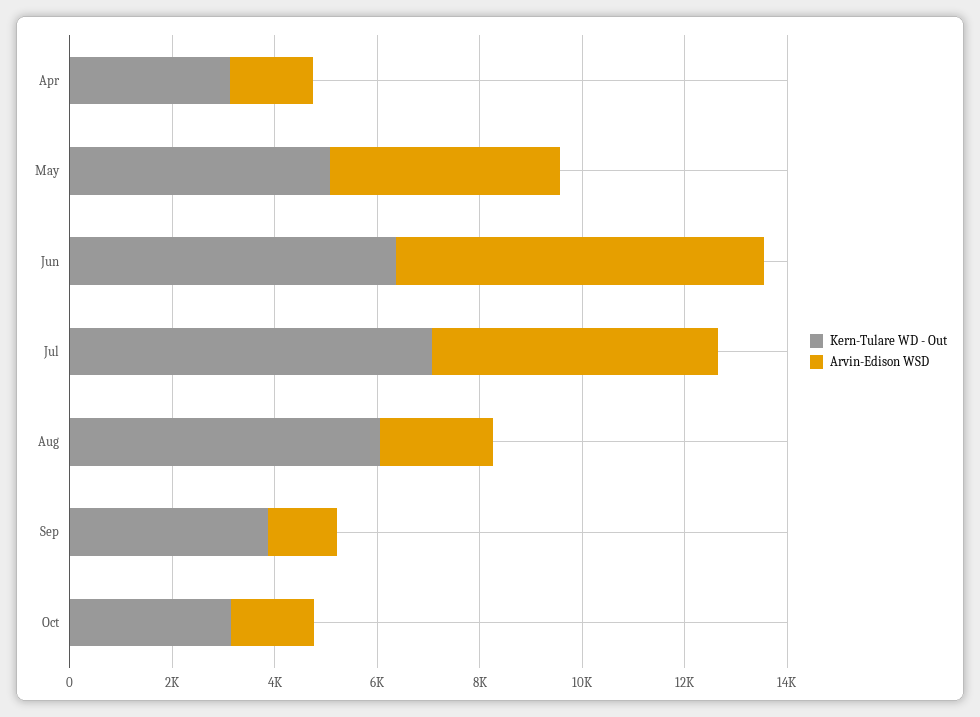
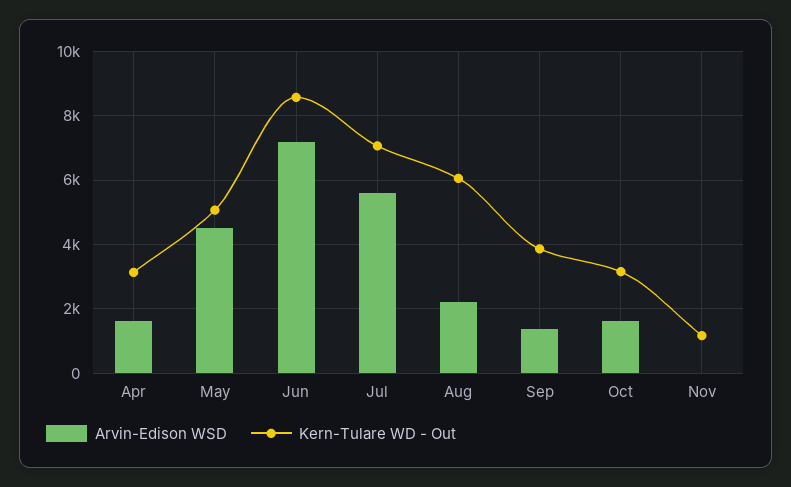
Kern-Tulare WD - Out, Jun: 6500 -> 8600
Arvin-Edison WSD, Nov: none -> 0
Kern-Tulare WD - Out, Nov: none -> 1200

